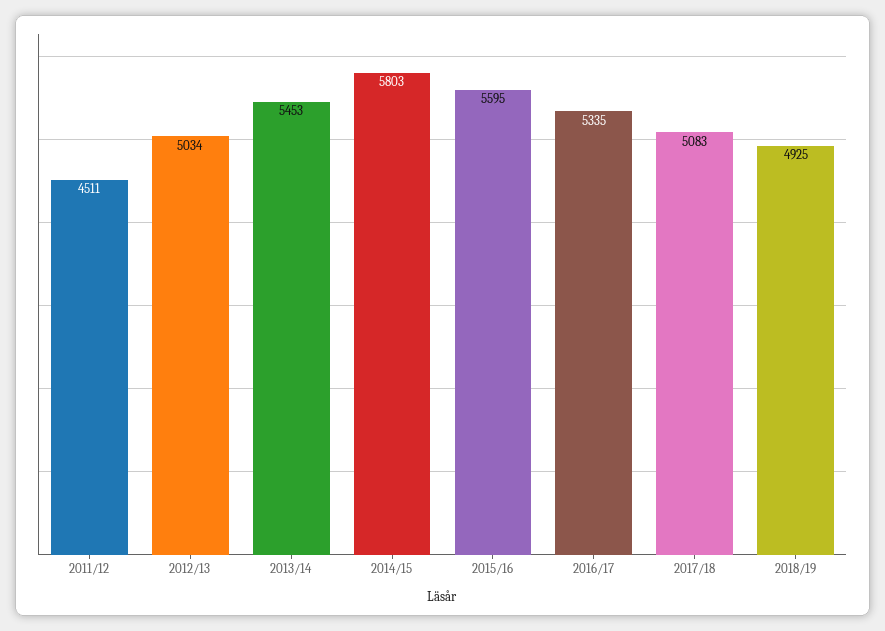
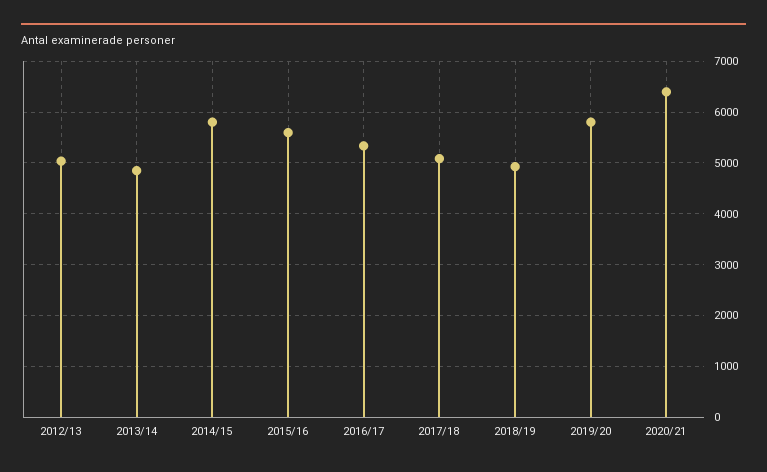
2011/12: 4511 -> none
2013/14: 5453 -> 4800
2019/20: none -> 5800
2020/21: none -> 6400

